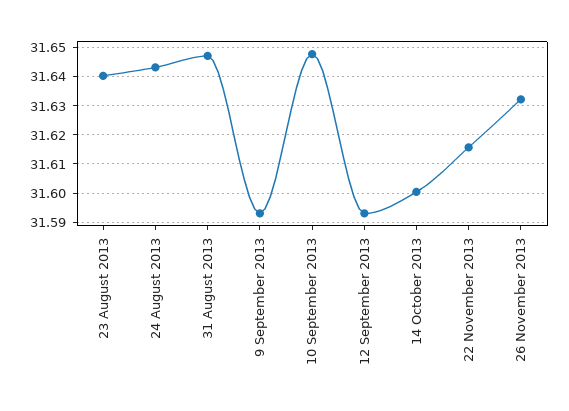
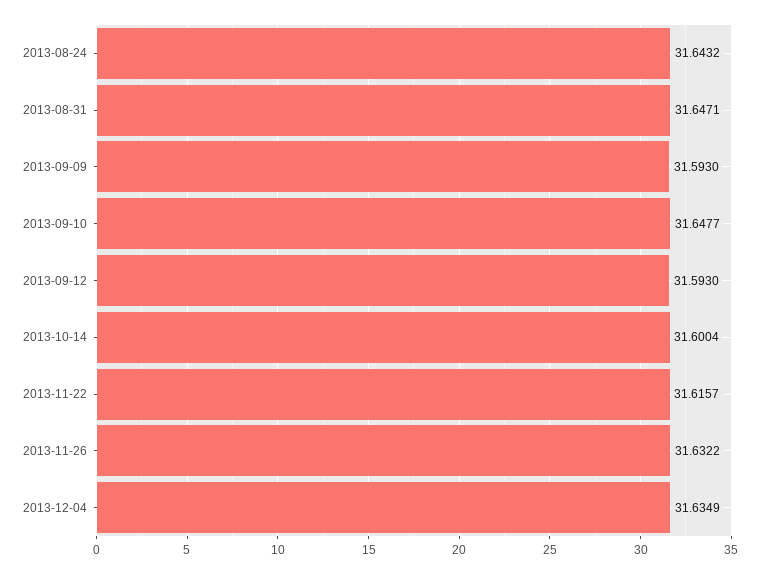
23 August 2013: 31.64 -> none
2013-12-04: none -> 31.6349

